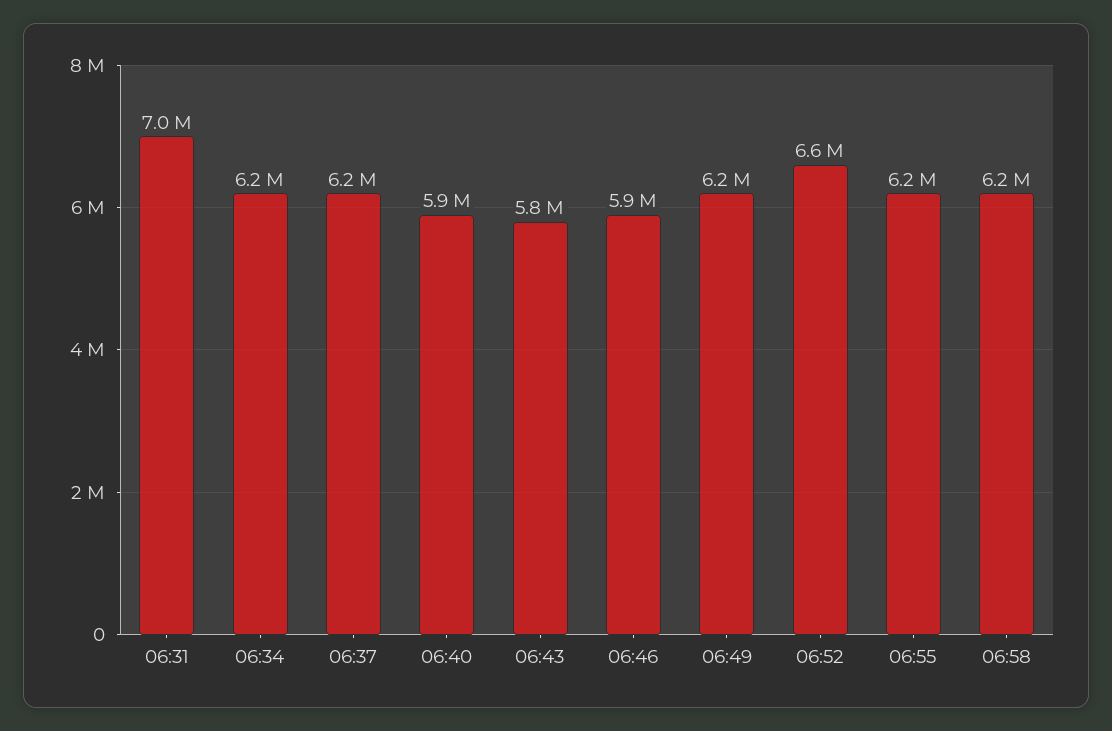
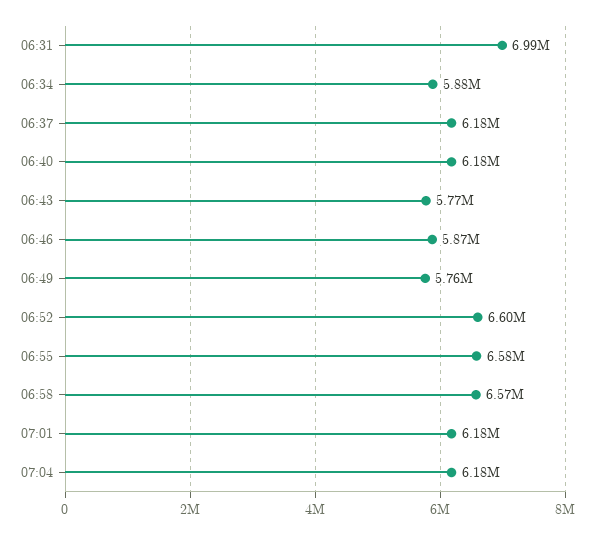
06:34: 6200000 -> 5880000
06:40: 5900000 -> 6180000
06:49: 6200000 -> 5760000
06:55: 6200000 -> 6580000
06:58: 6200000 -> 6570000
07:01: none -> 6180000
07:04: none -> 6180000

